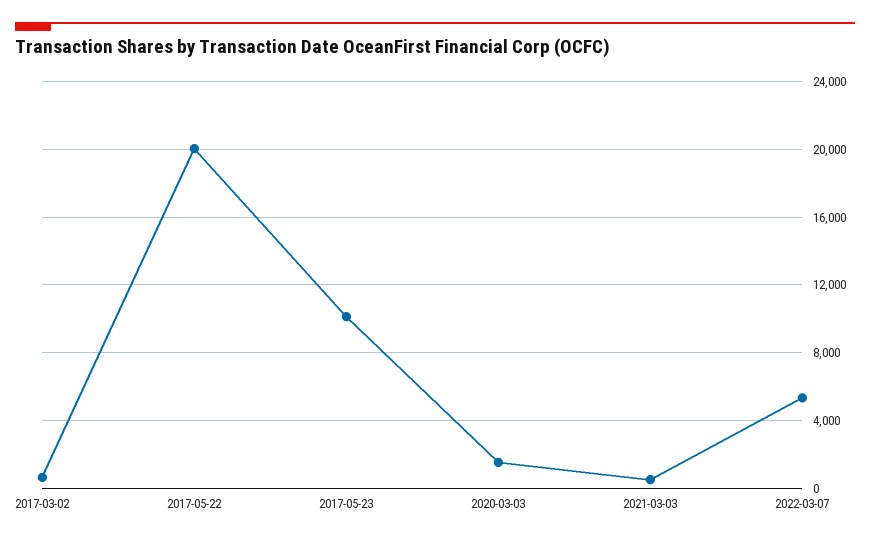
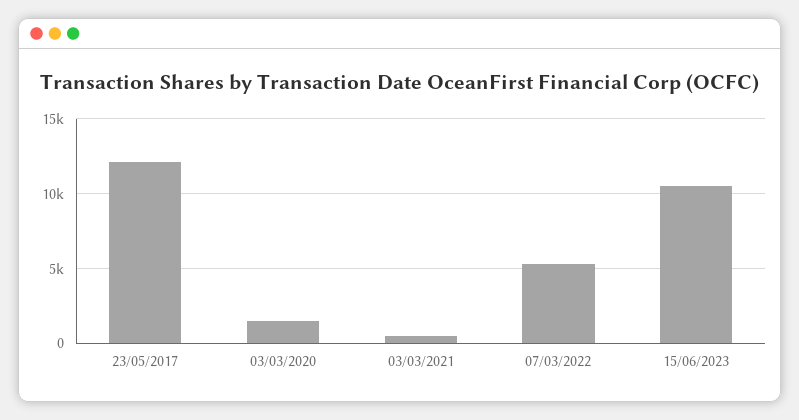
2017-03-02: 500 -> none
2017-05-22: 20000 -> none
2017-05-23: 10000 -> 12000
15/06/2023: none -> 10500

